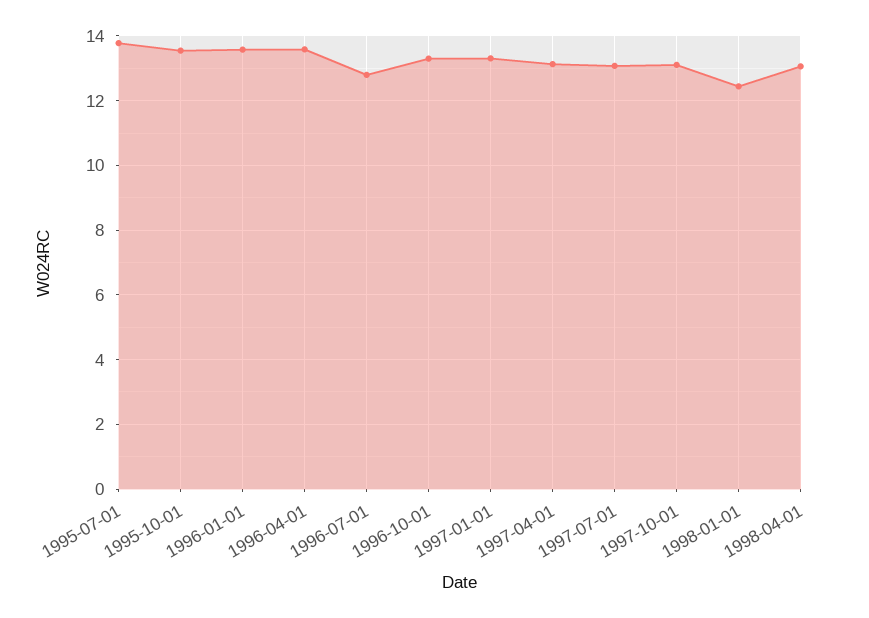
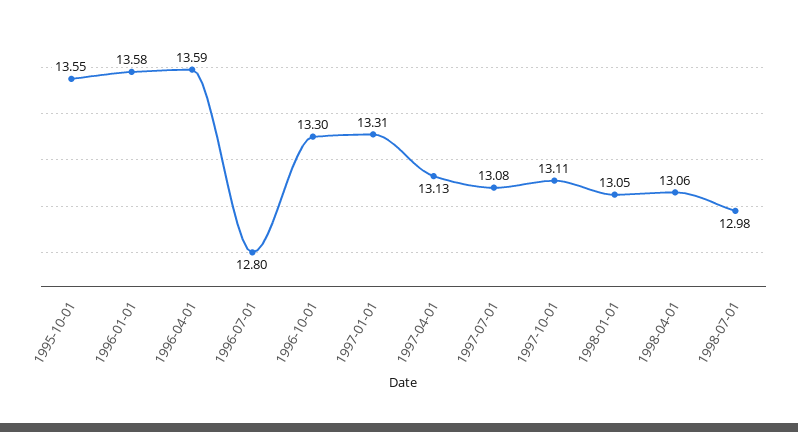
1995-07-01: 13.8 -> none
1998-01-01: 12.4 -> 13.05
1998-07-01: none -> 12.98

